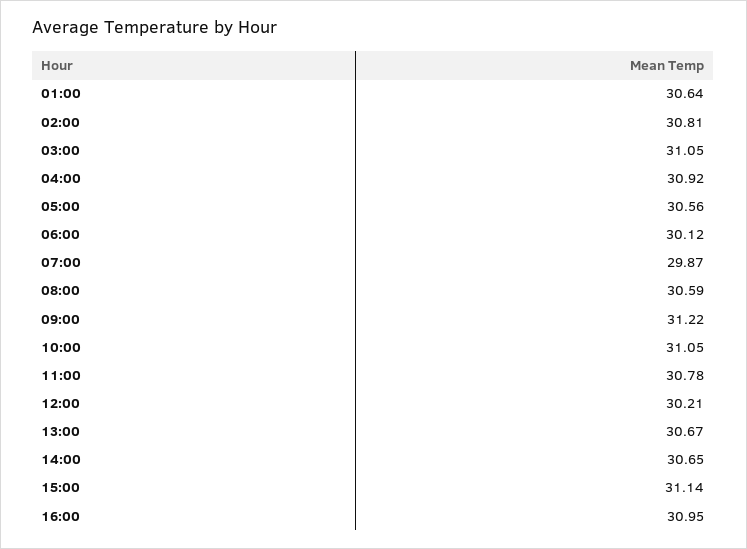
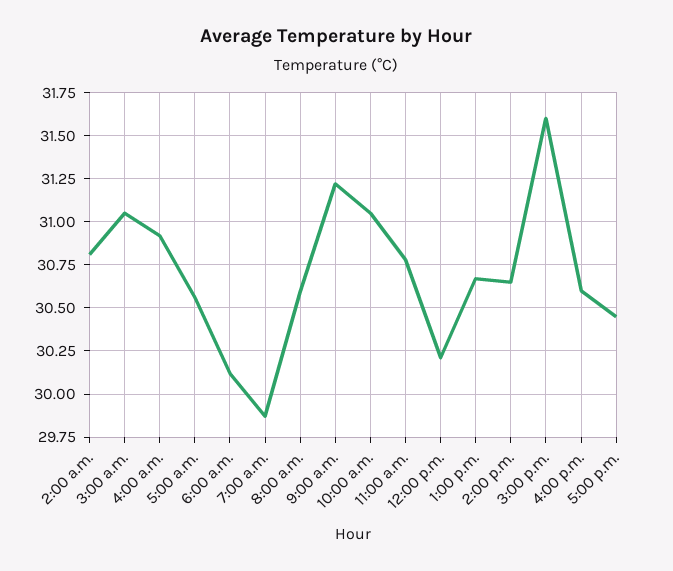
01:00: 30.64 -> none
15:00: 31.14 -> 31.6
16:00: 30.95 -> 30.6
5:00 p.m.: none -> 30.45

